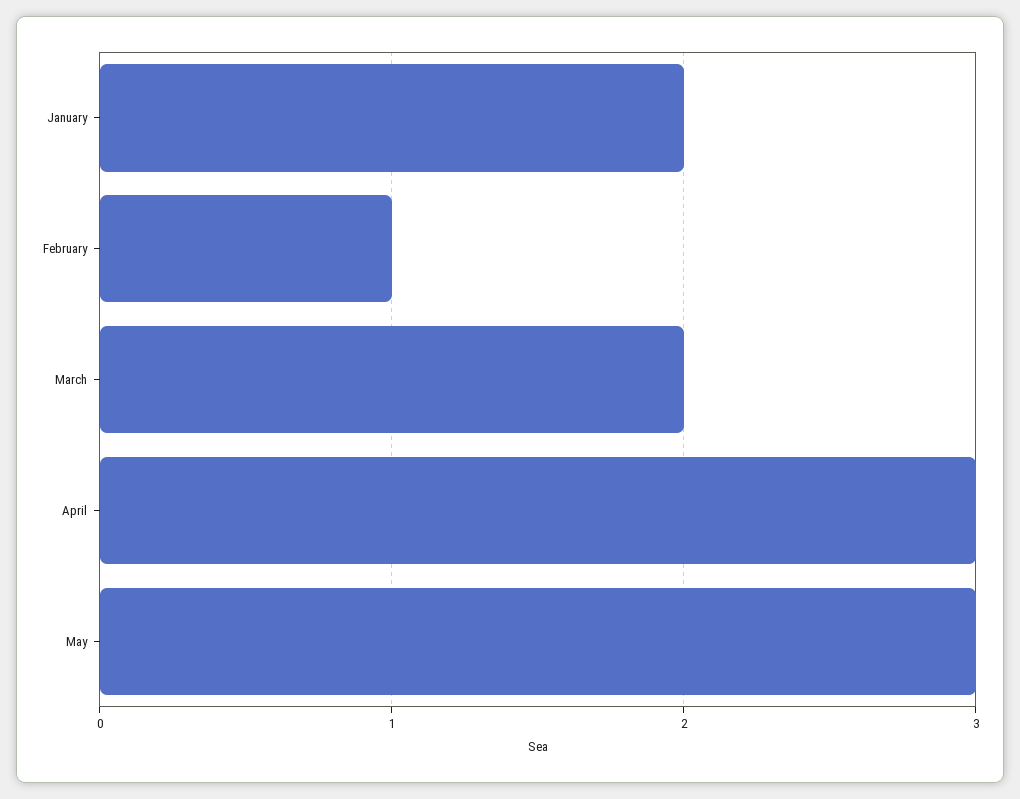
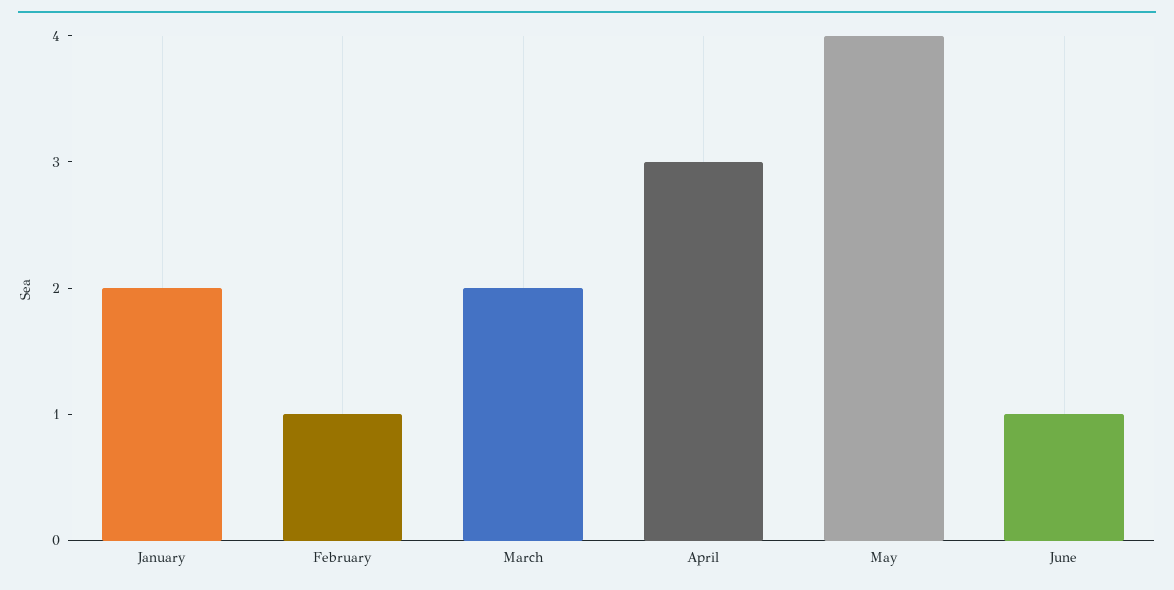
May: 3 -> 4
June: none -> 1

